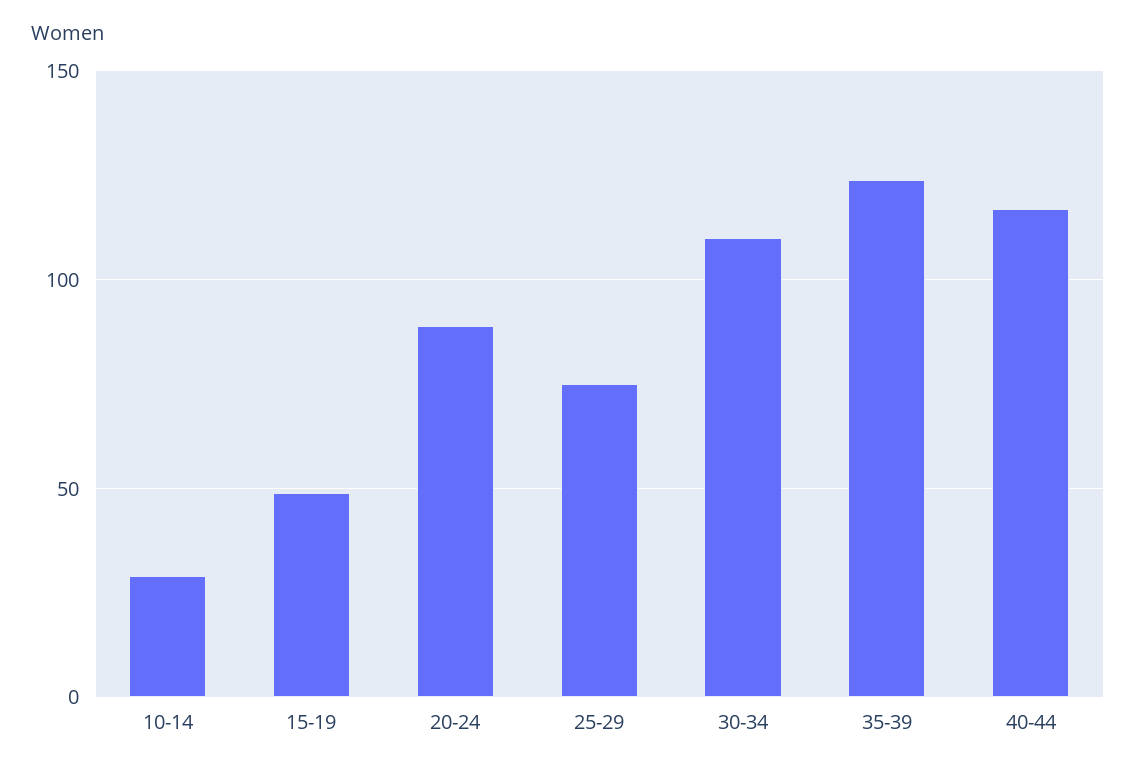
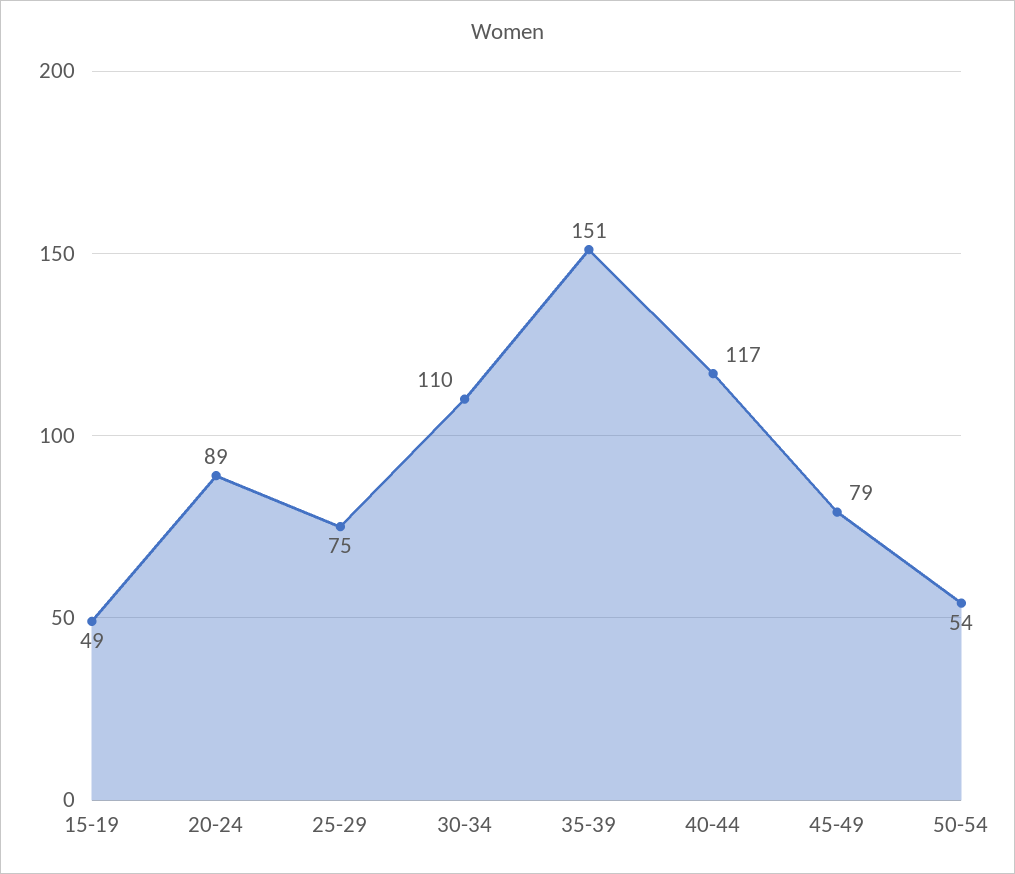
10-14: 30 -> none
35-39: 125 -> 151
45-49: none -> 79
50-54: none -> 54

